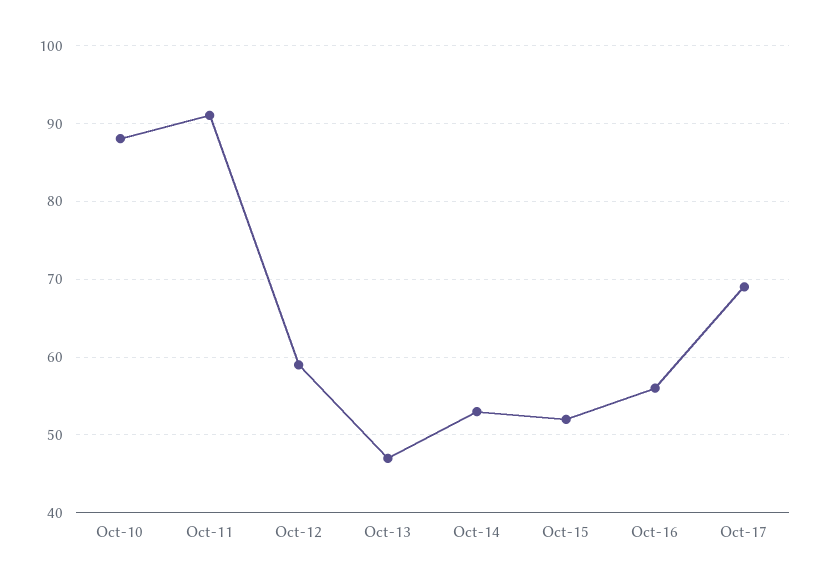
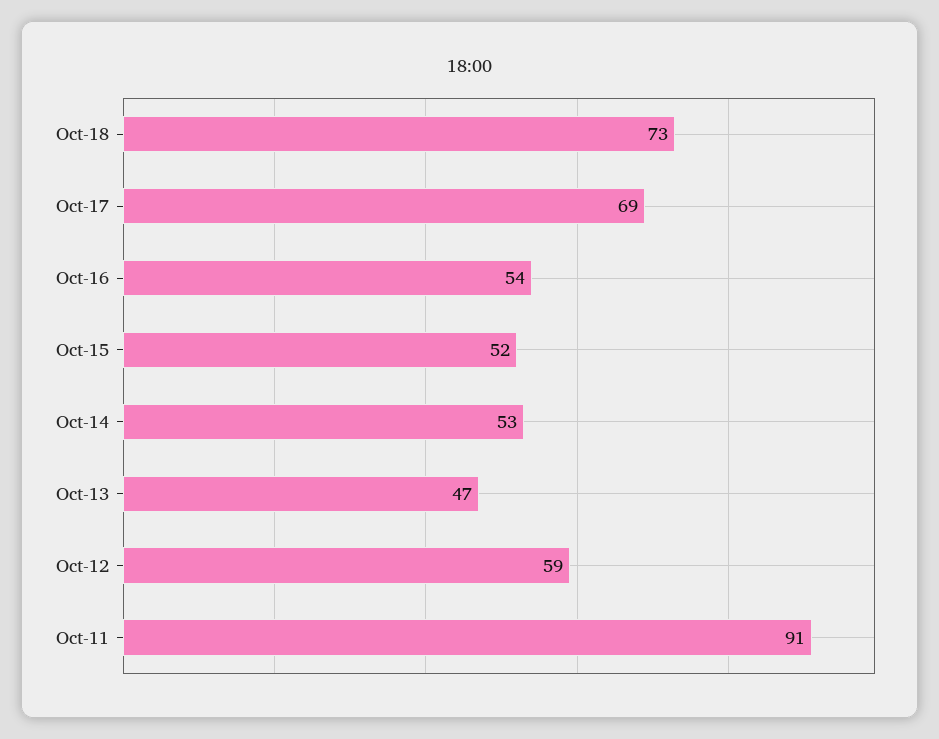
Oct-10: 88 -> none
Oct-16: 56 -> 54
Oct-18: none -> 73

